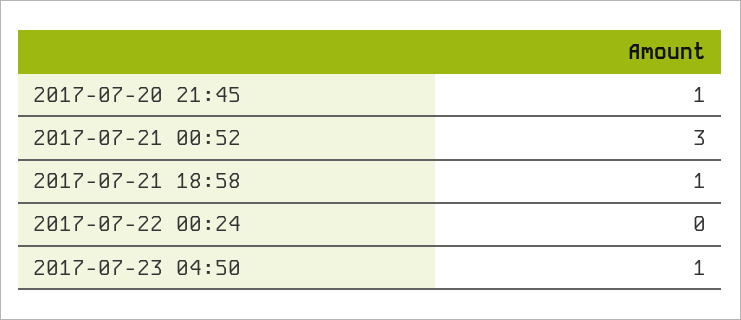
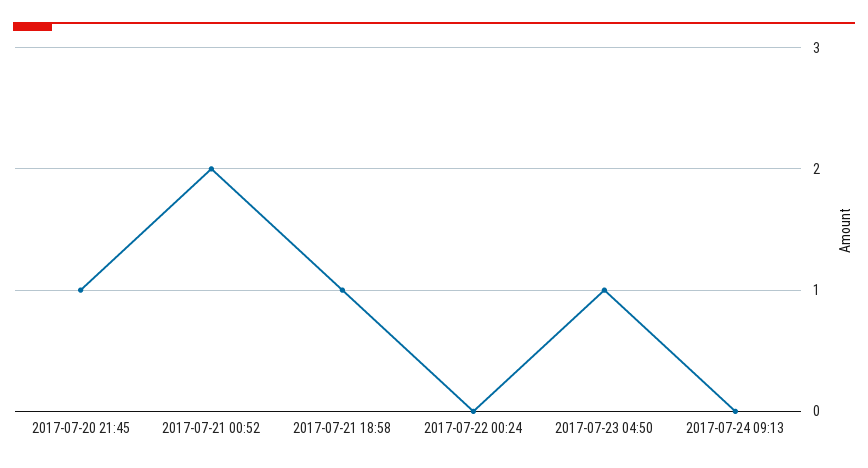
2017-07-21 00:52: 3 -> 2
2017-07-24 09:13: none -> 0

